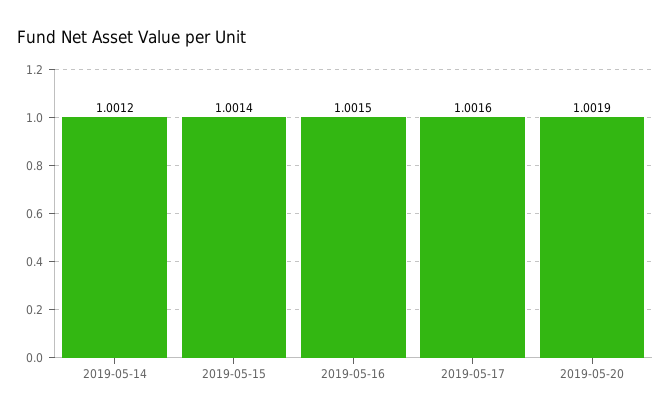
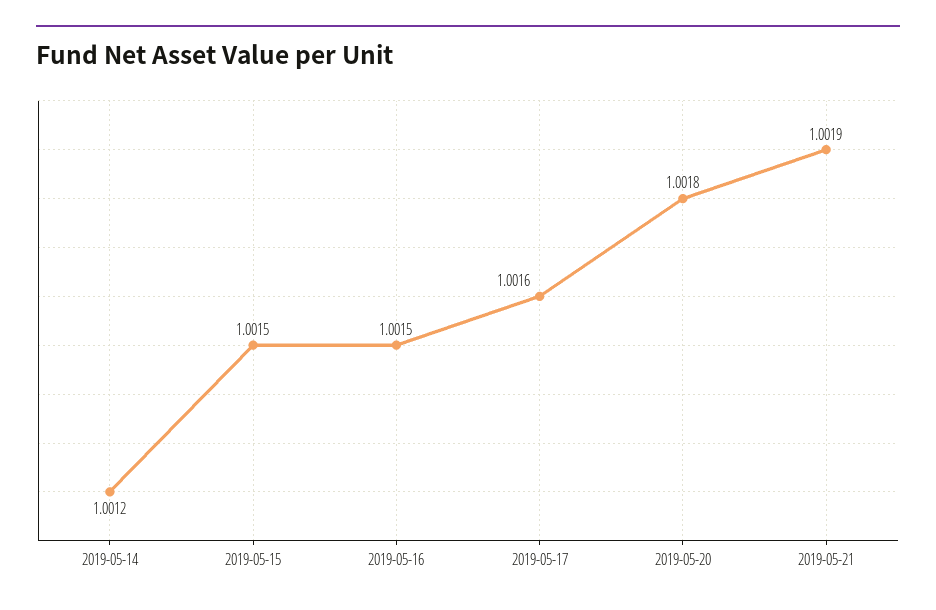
2019-05-15: 1.0014 -> 1.0015
2019-05-20: 1.0019 -> 1.0018
2019-05-21: none -> 1.0019

